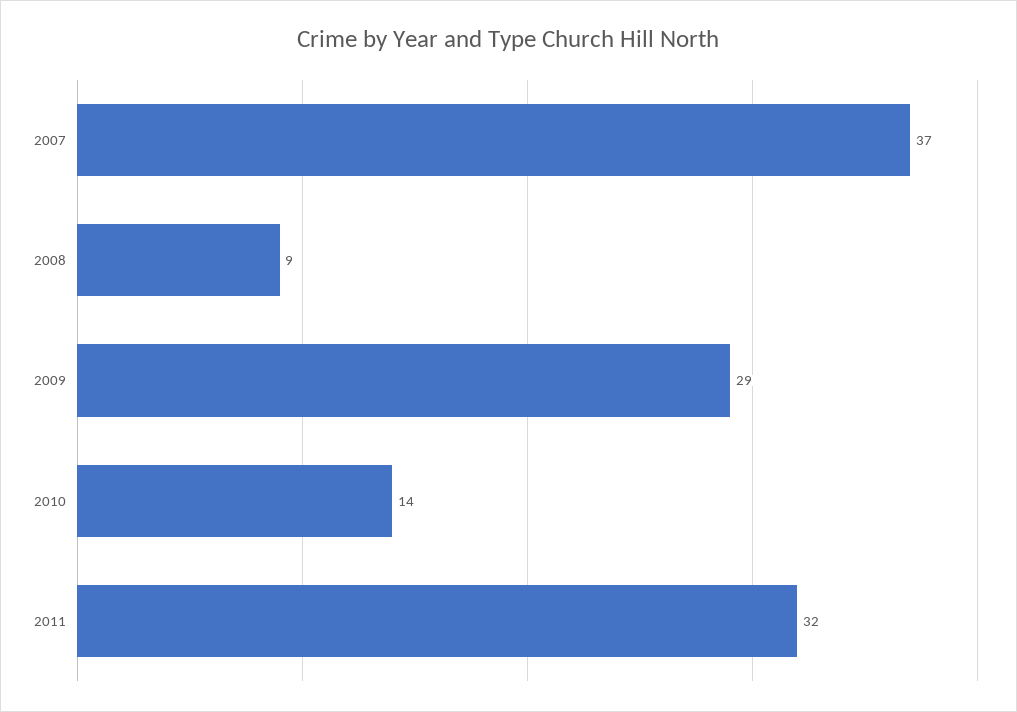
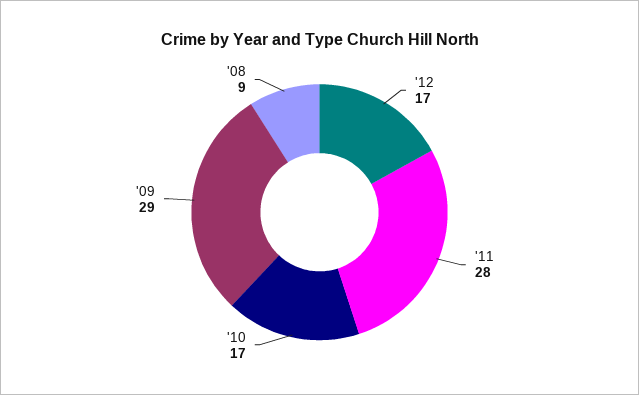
2007: 37 -> none
2010: 14 -> 17
2011: 32 -> 28
'12: none -> 17

